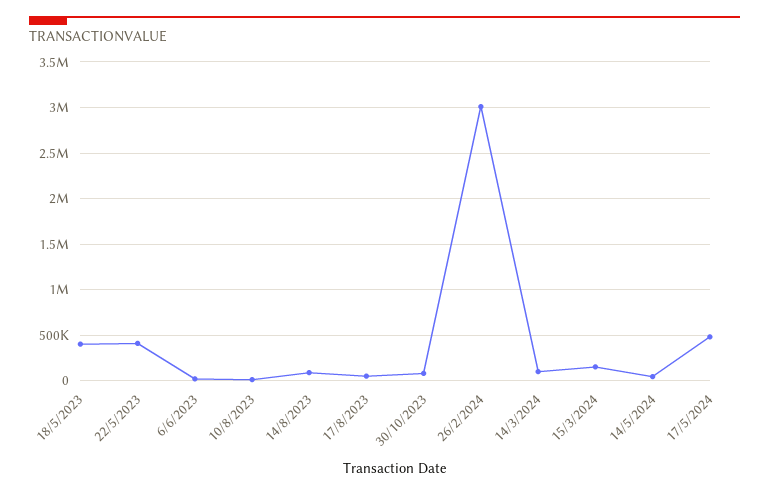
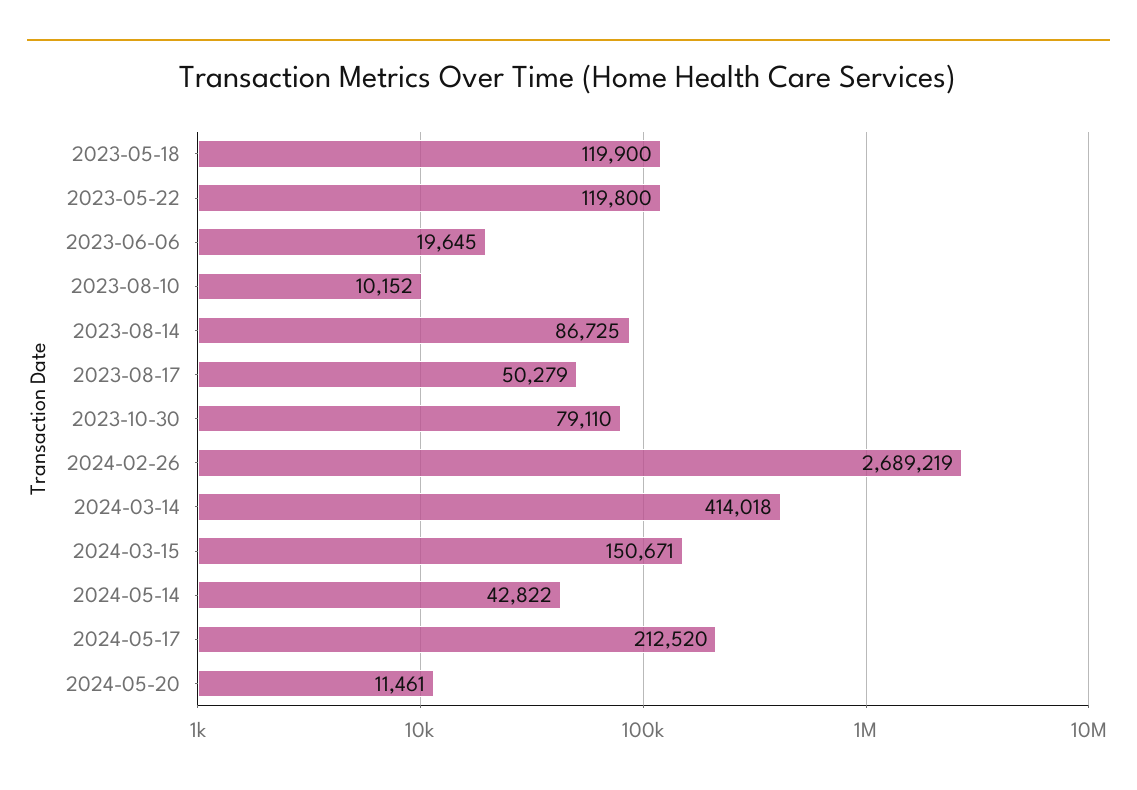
18/5/2023: 400000 -> 119900
22/5/2023: 400000 -> 119800
26/2/2024: 3000000 -> 2689219
14/3/2024: 100000 -> 414018
17/5/2024: 500000 -> 212520
2024-05-20: none -> 11461

